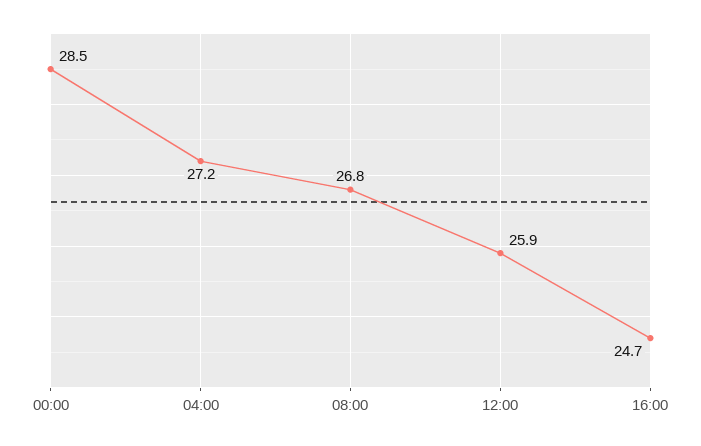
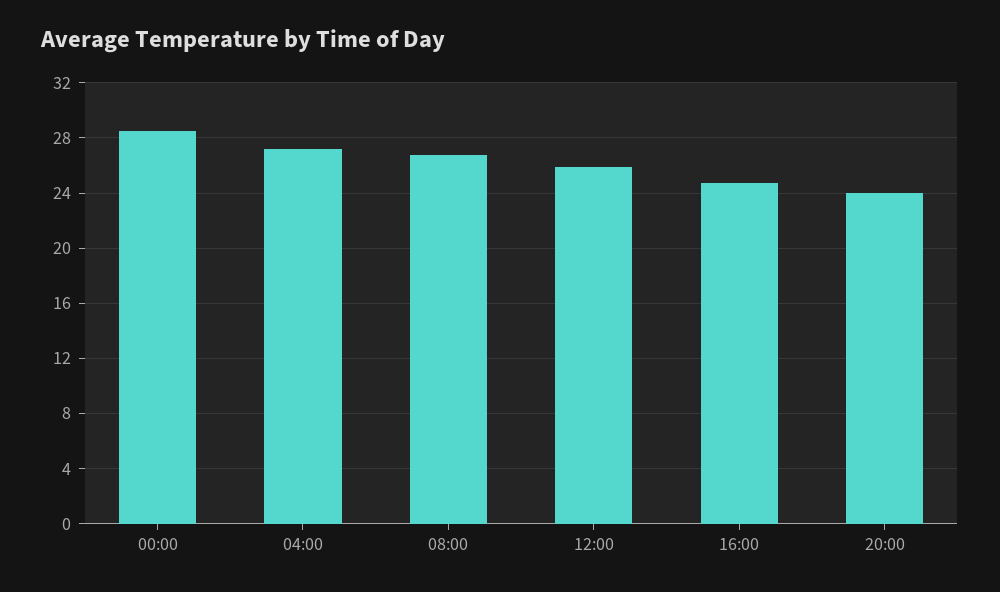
20:00: none -> 24

